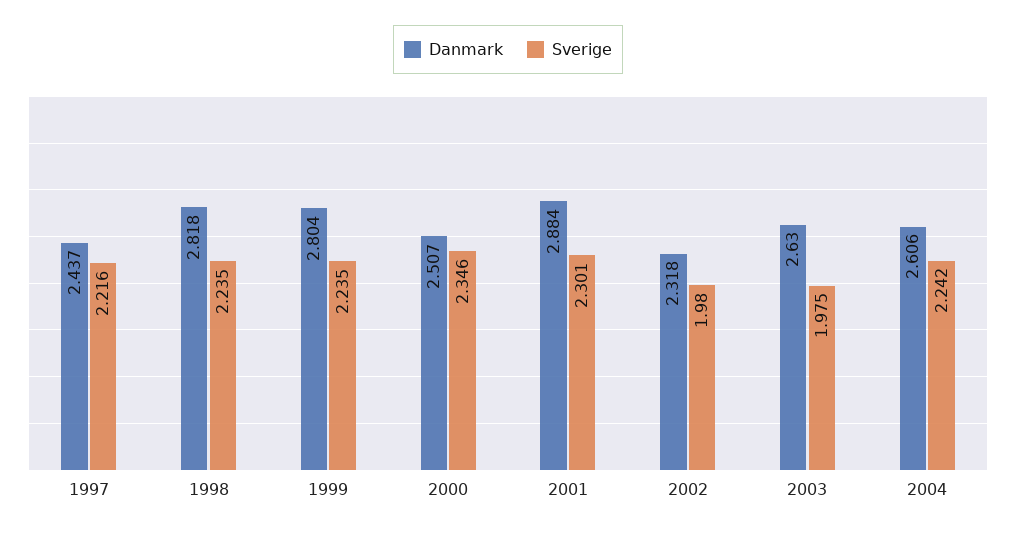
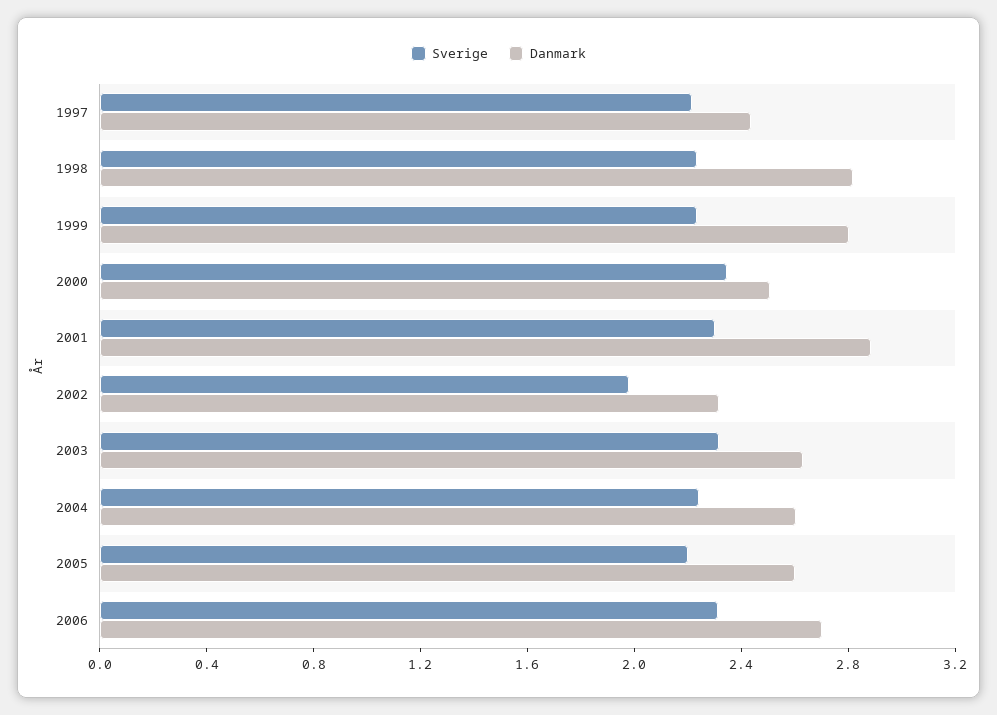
Sverige, 2003: 1.975 -> 2.3
Sverige, 2005: none -> 2.2
Danmark, 2005: none -> 2.6
Sverige, 2006: none -> 2.3
Danmark, 2006: none -> 2.7

